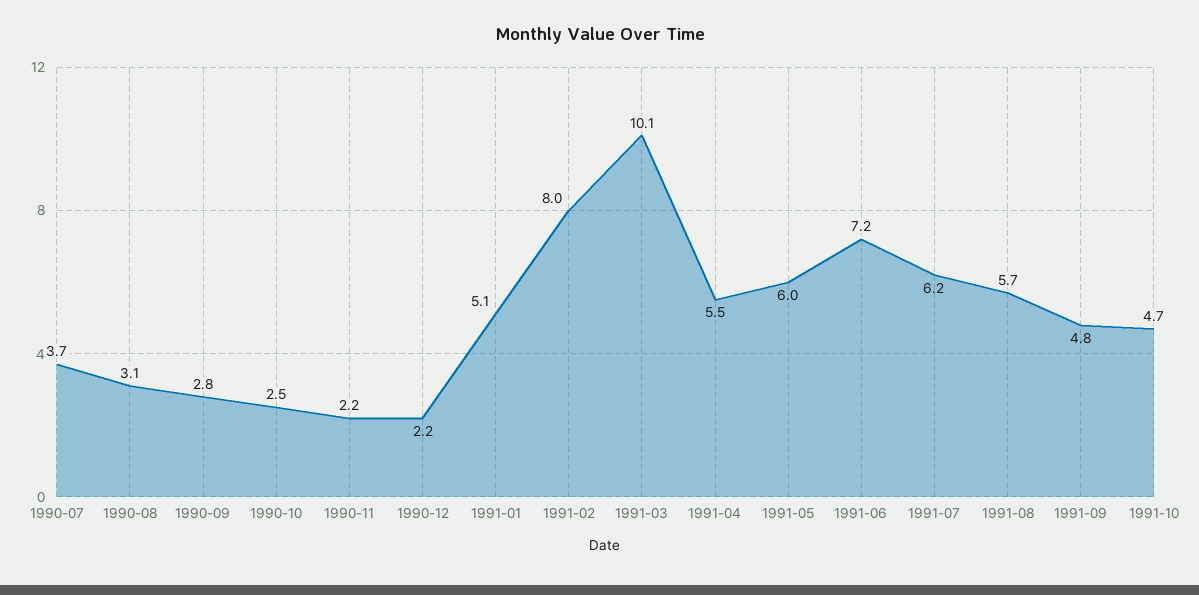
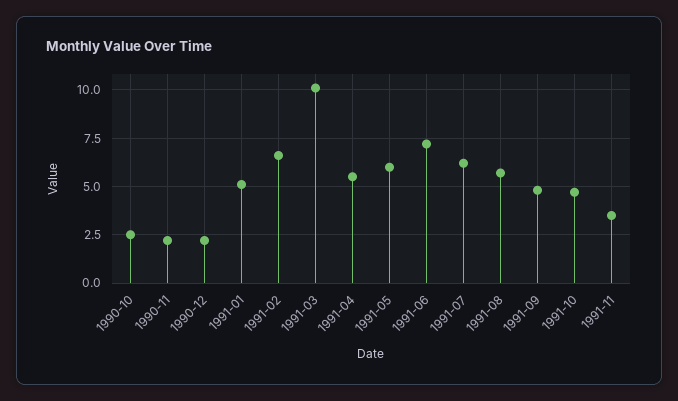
1990-07: 3.7 -> none
1990-08: 3.1 -> none
1990-09: 2.8 -> none
1991-02: 8 -> 6.5
1991-11: none -> 3.5

